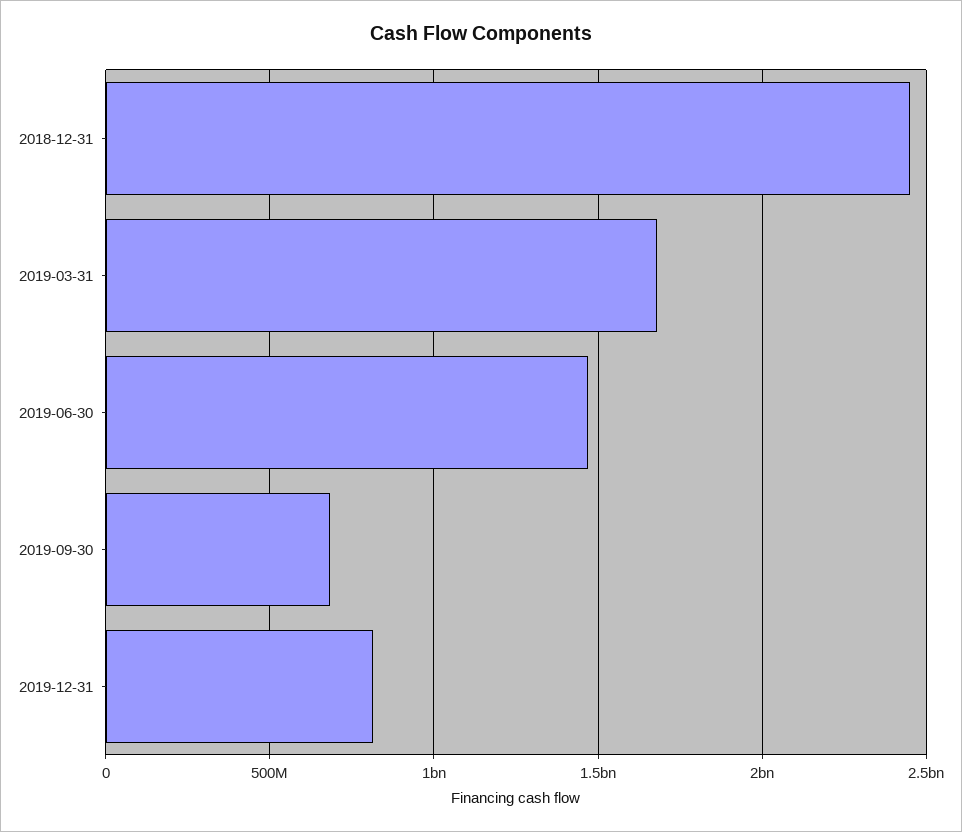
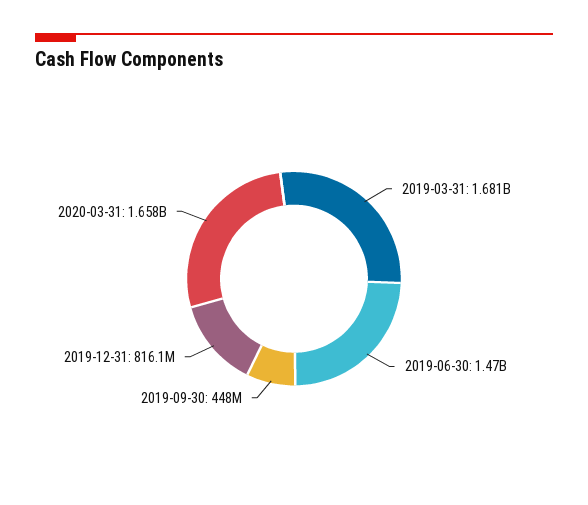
2018-12-31: 2450000000 -> none
2019-09-30: 700000000 -> 448000000
2020-03-31: none -> 1658000000

